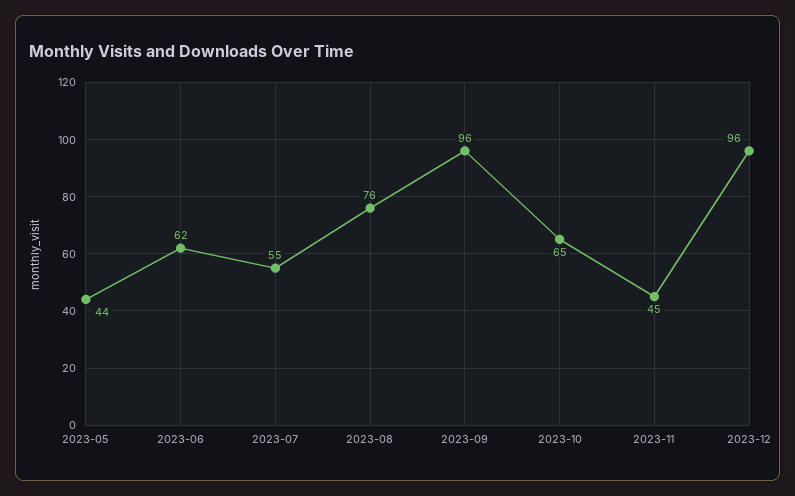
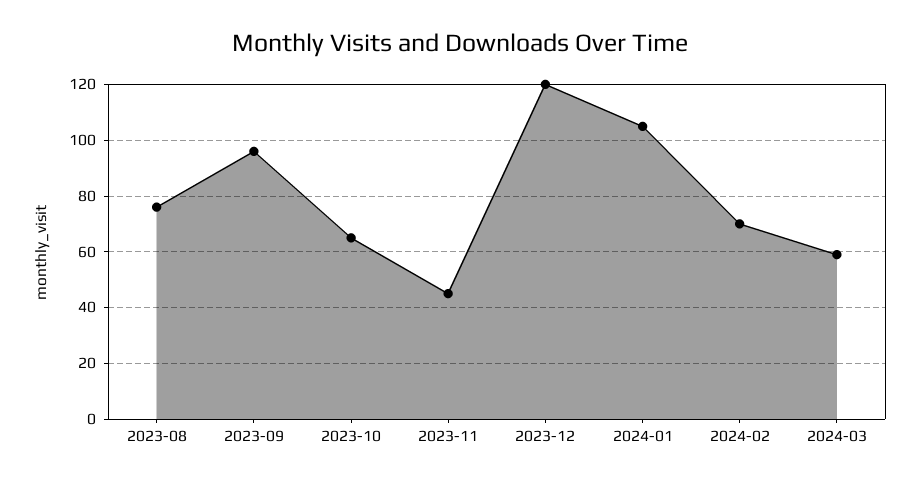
2023-05: 44 -> none
2023-06: 62 -> none
2023-07: 55 -> none
2023-12: 96 -> 120
2024-01: none -> 105
2024-02: none -> 70
2024-03: none -> 60

